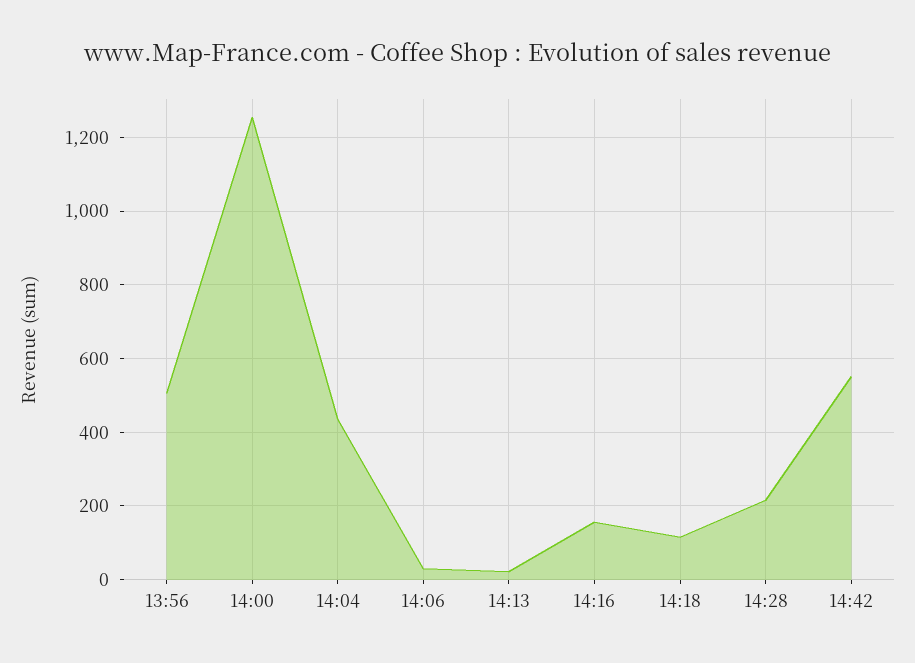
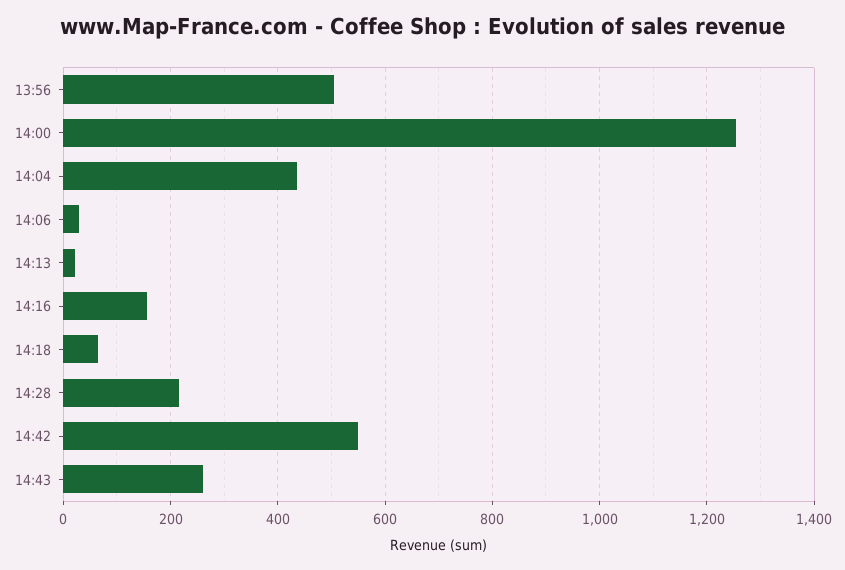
14:18: 120 -> 60
14:43: none -> 260

